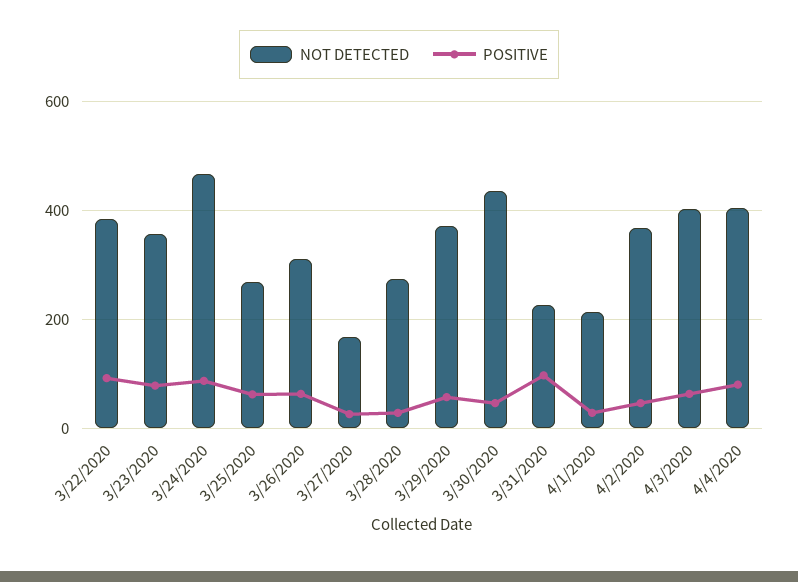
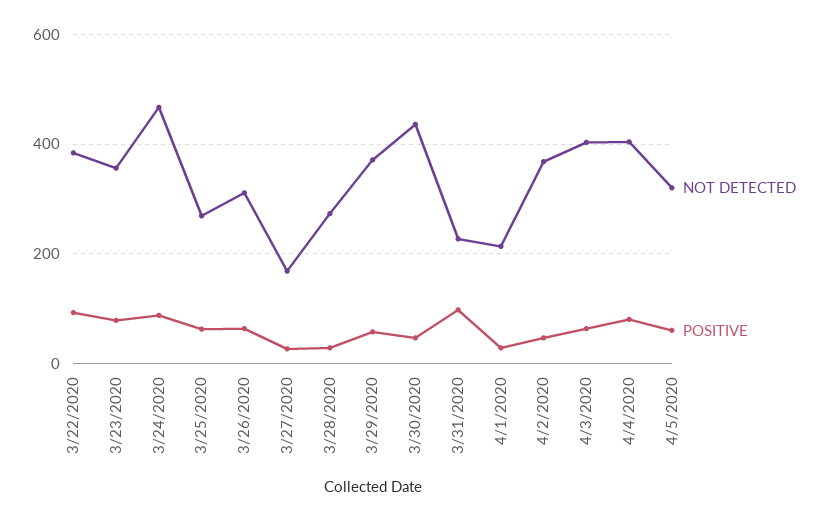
NOT DETECTED, 4/5/2020: none -> 320
POSITIVE, 4/5/2020: none -> 60

